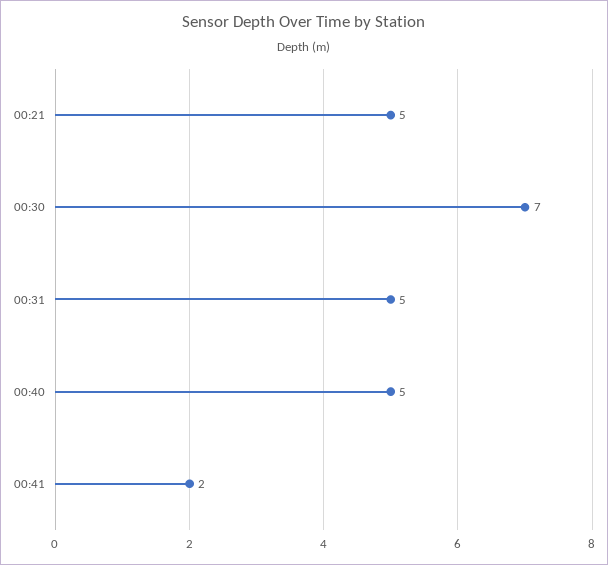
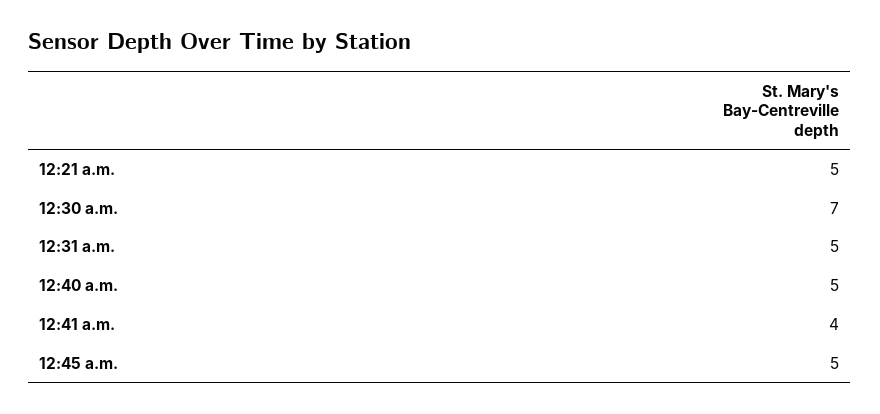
00:41: 2 -> 4
12:45 a.m.: none -> 5

